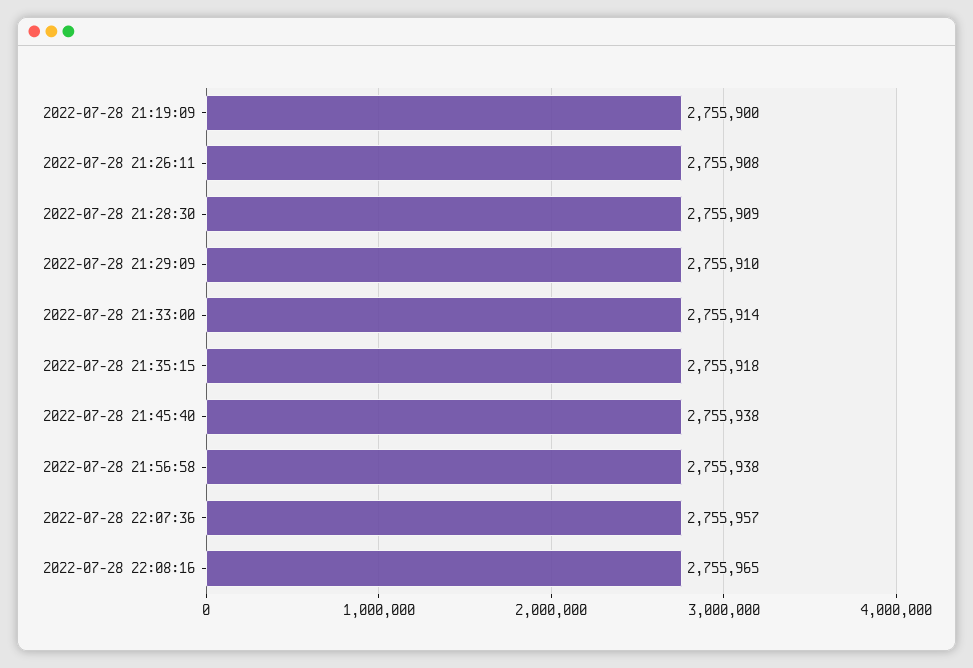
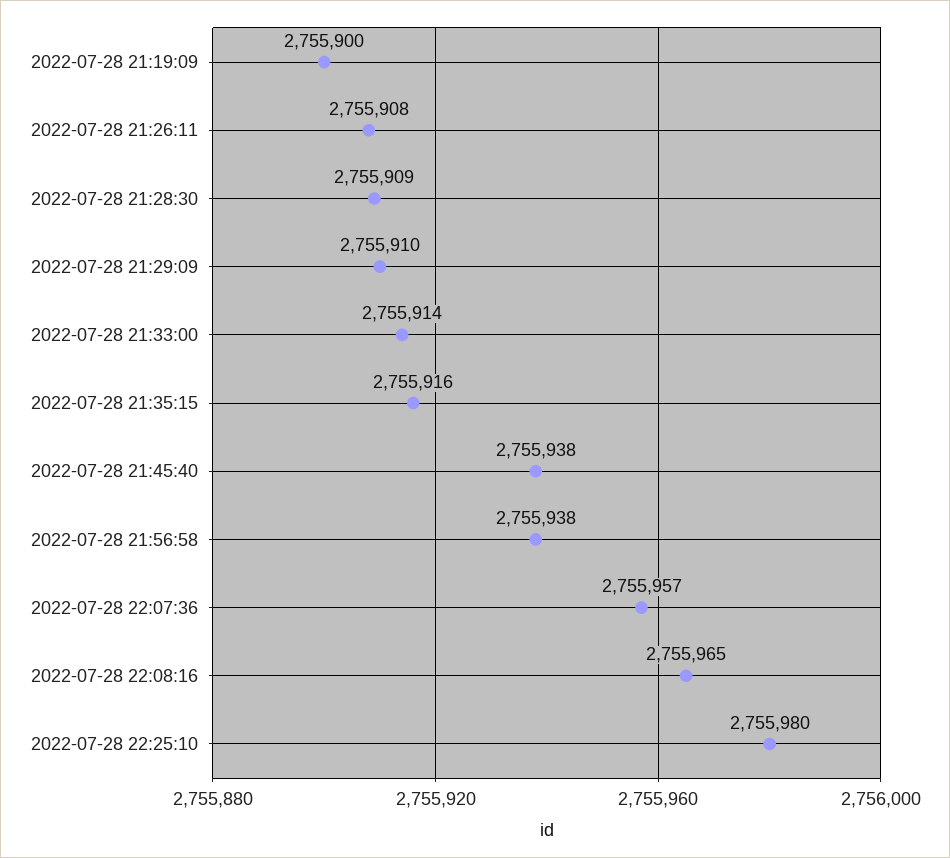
2022-07-28 21:35:15: 2755918 -> 2755916
2022-07-28 22:25:10: none -> 2755980

